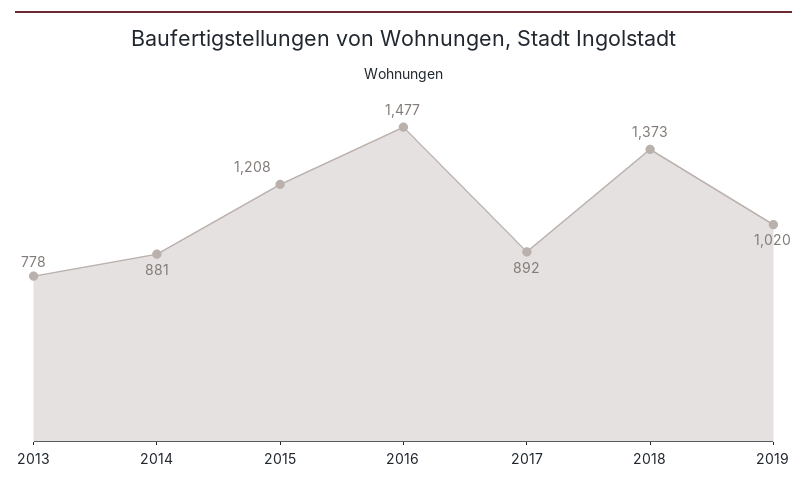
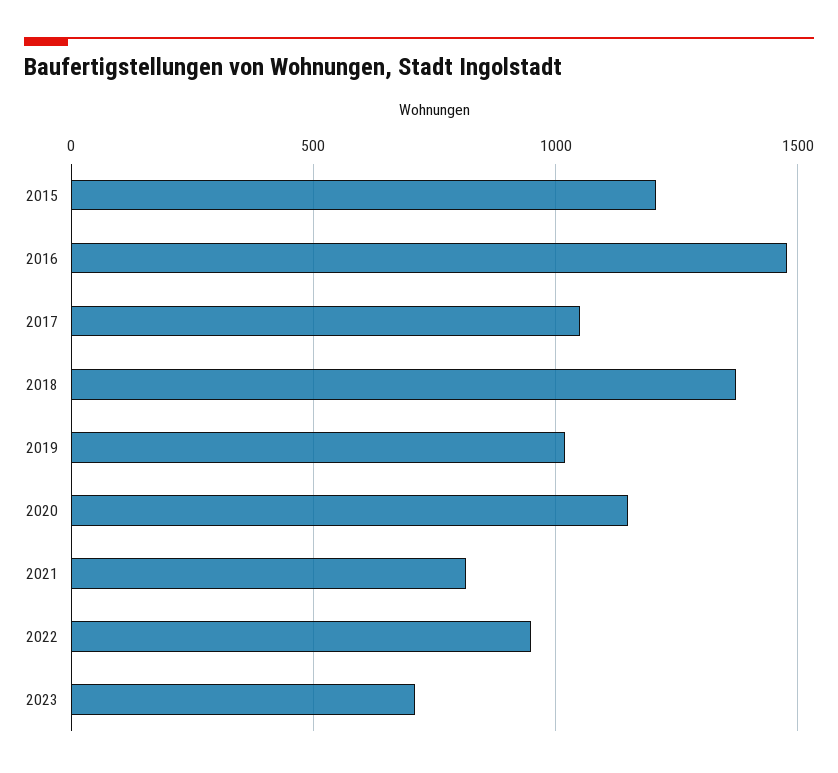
2013: 778 -> none
2014: 881 -> none
2017: 892 -> 1050
2020: none -> 1150
2021: none -> 800
2022: none -> 950
2023: none -> 700

